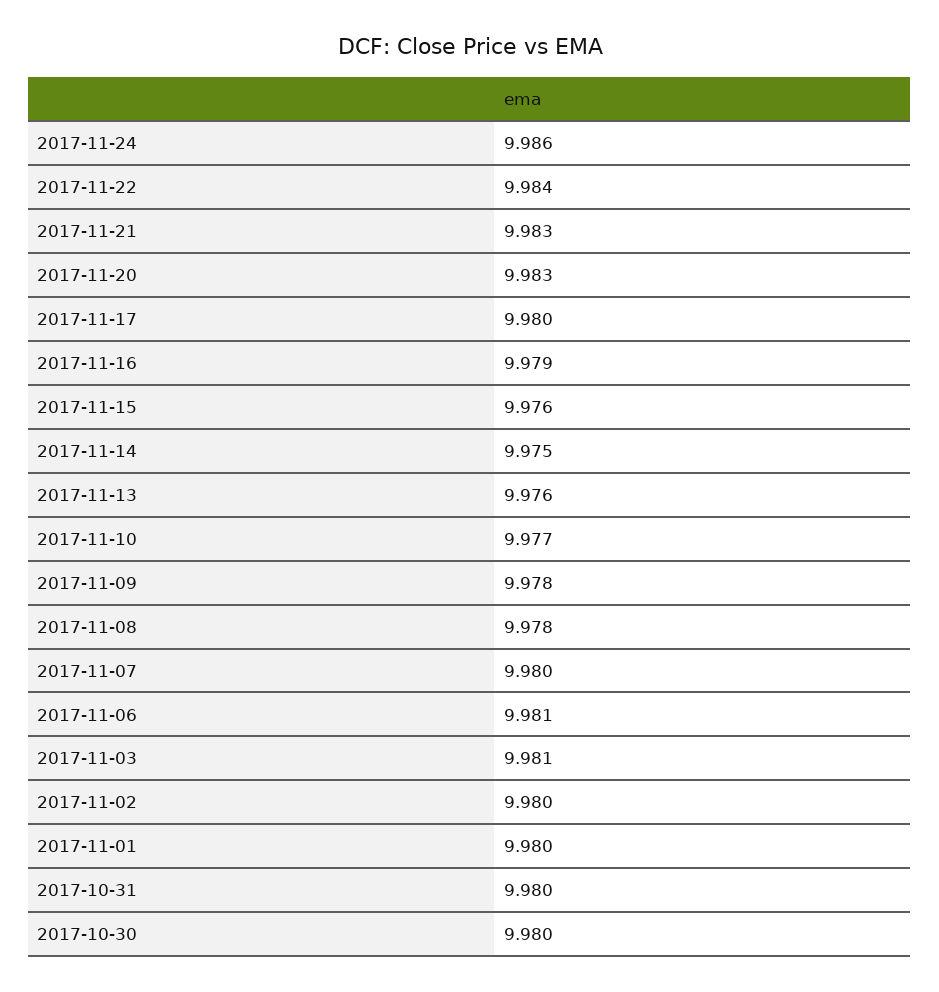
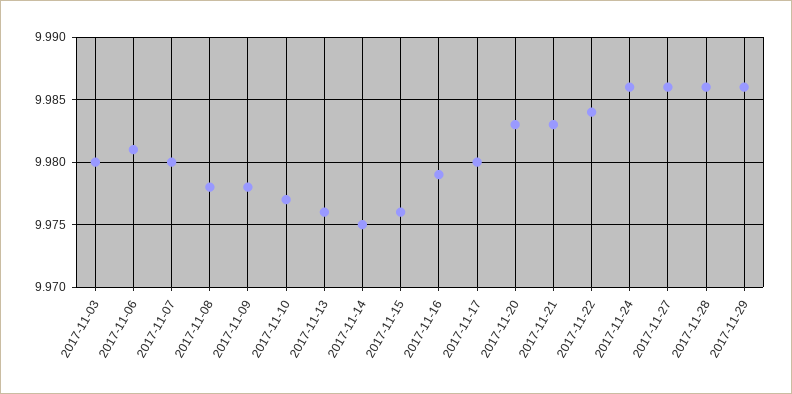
2017-11-03: 9.981 -> 9.98
2017-11-02: 9.98 -> none
2017-11-01: 9.98 -> none
2017-10-31: 9.98 -> none
2017-10-30: 9.98 -> none
2017-11-27: none -> 9.986
2017-11-28: none -> 9.986
2017-11-29: none -> 9.986

